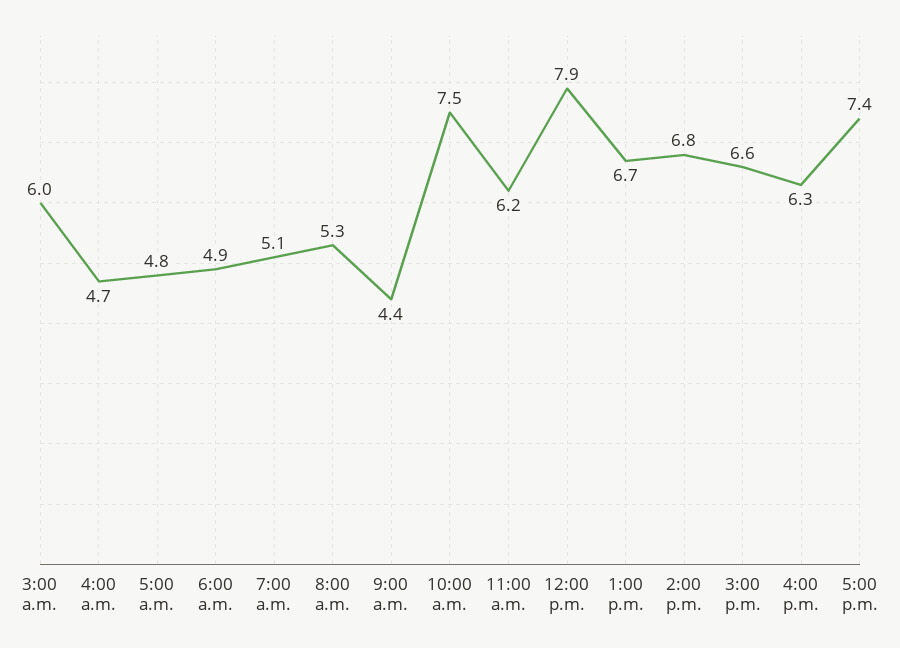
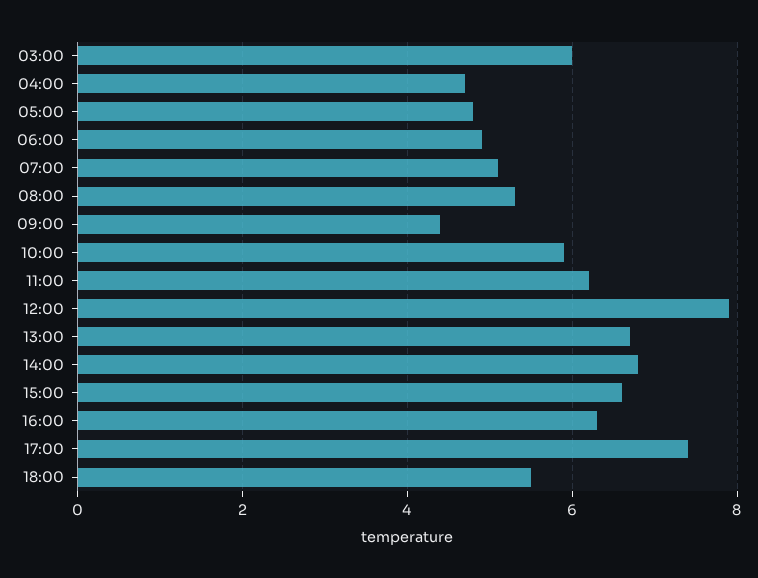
10:00 a.m.: 7.5 -> 6
18:00: none -> 5.5

